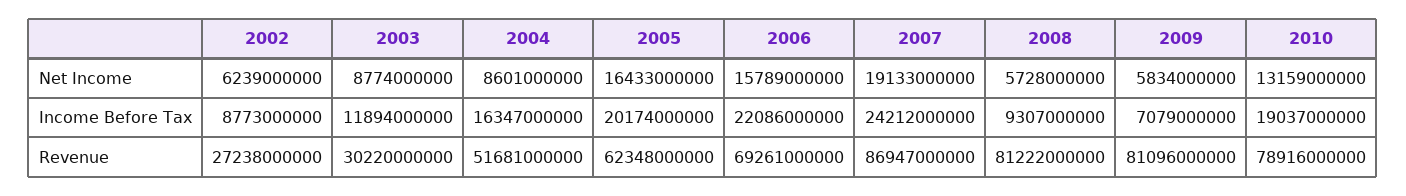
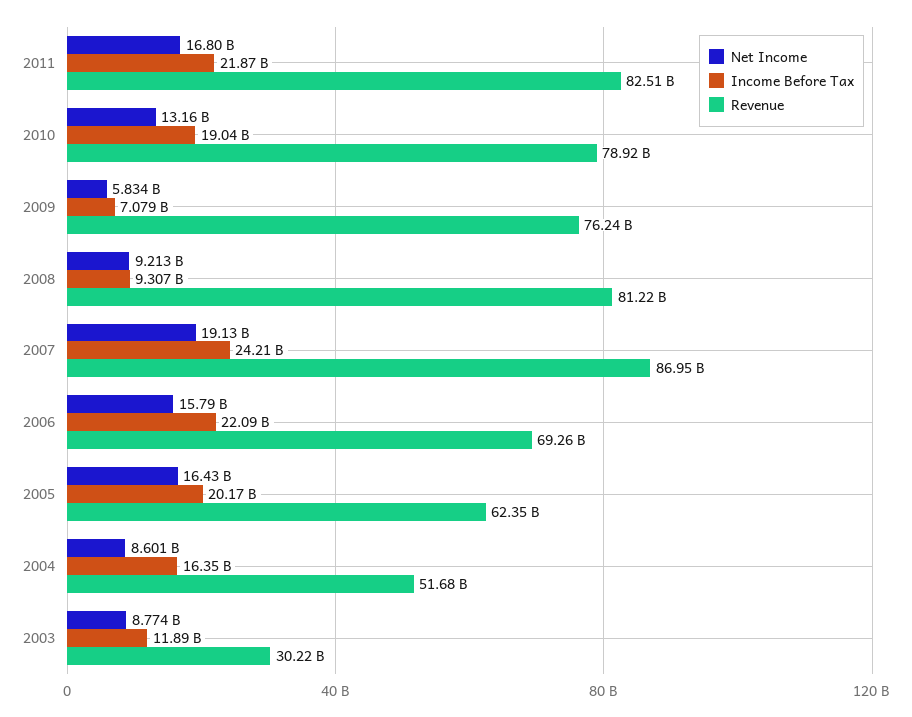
Net Income, 2002: 6239000000 -> none
Net Income, 2008: 5728000000 -> 9213000000
Income Before Tax, 2002: 8773000000 -> none
Revenue, 2002: 27238000000 -> none
Revenue, 2009: 81096000000 -> 76240000000
Net Income, 2011: none -> 16800000000
Income Before Tax, 2011: none -> 21870000000
Revenue, 2011: none -> 82510000000

